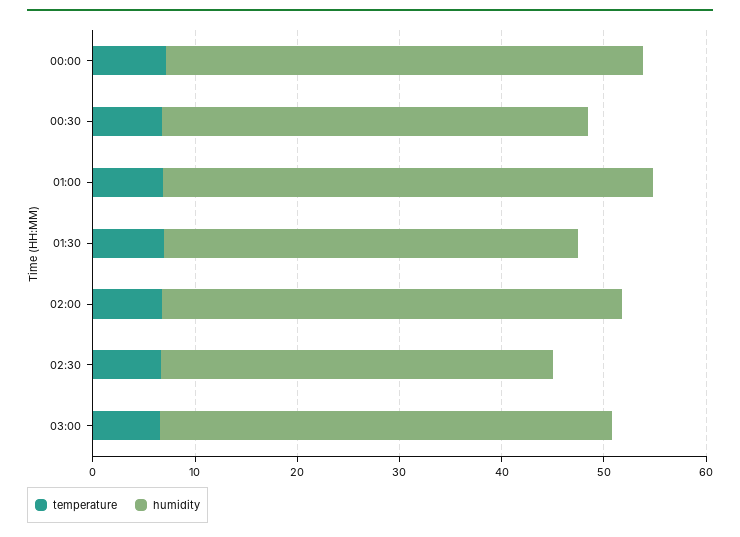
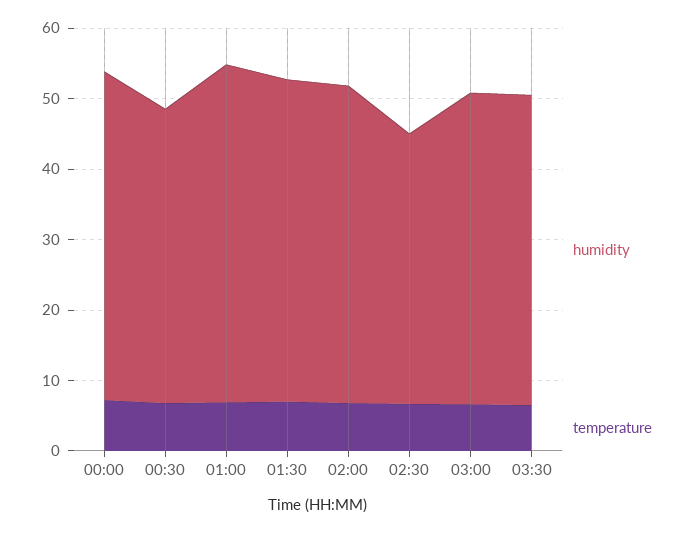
humidity, 01:30: 40 -> 46
humidity, 03:30: none -> 44
temperature, 03:30: none -> 6

